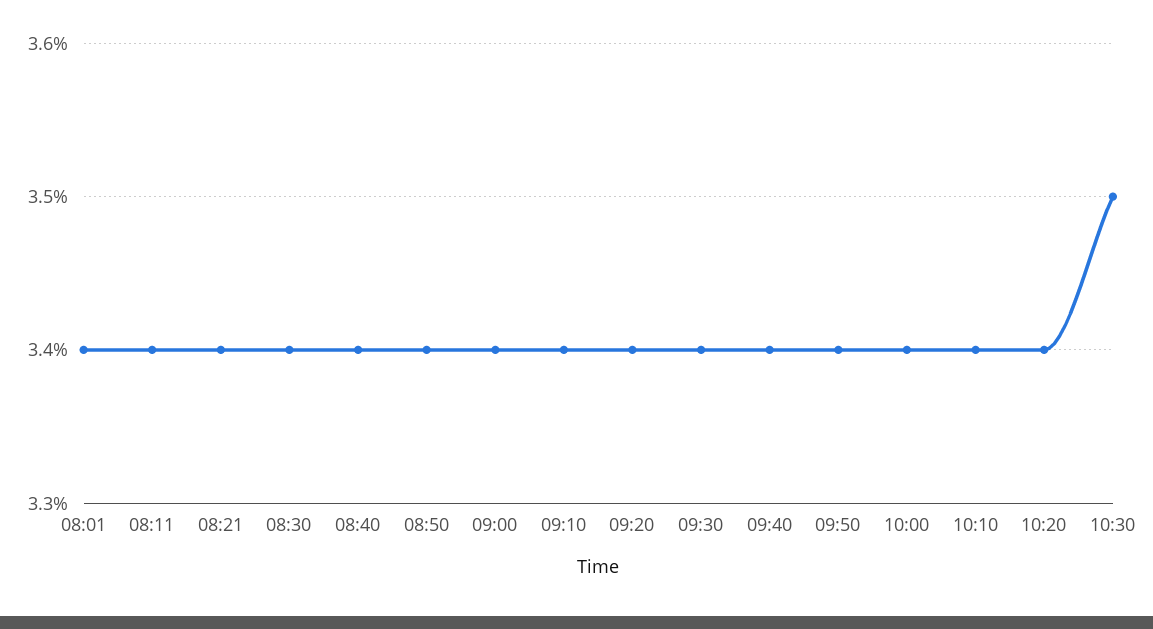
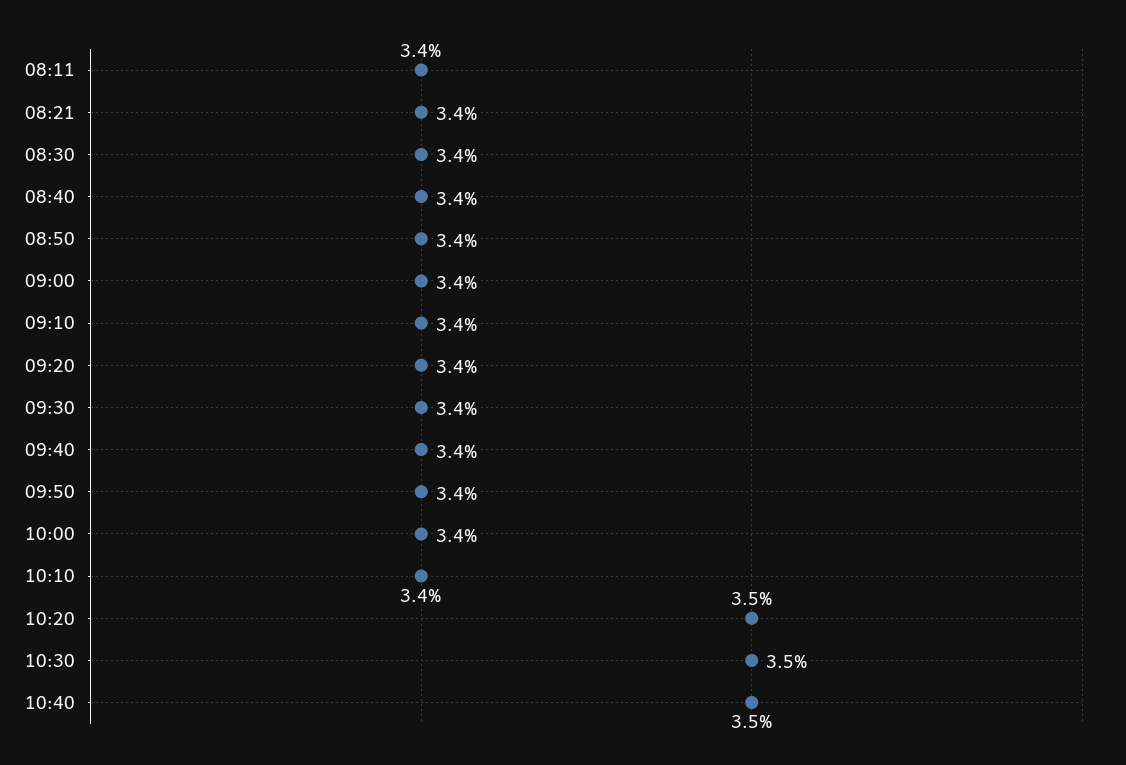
08:01: 3.4 -> none
10:20: 3.4 -> 3.5
10:40: none -> 3.5

